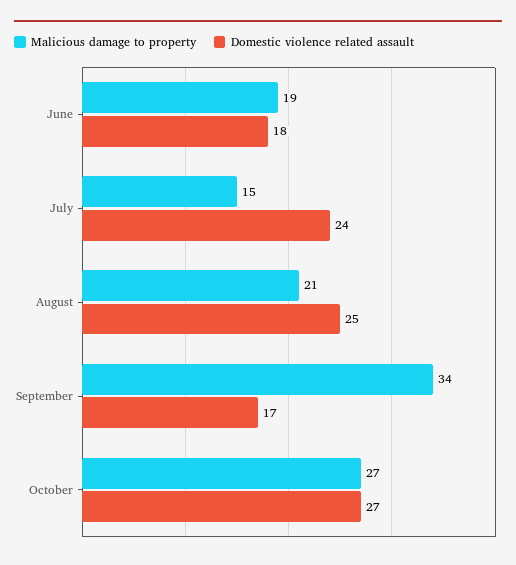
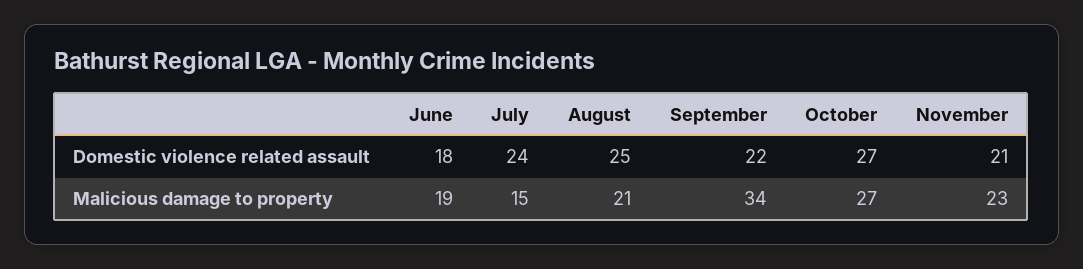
Domestic violence related assault, September: 17 -> 22
Domestic violence related assault, November: none -> 21
Malicious damage to property, November: none -> 23

